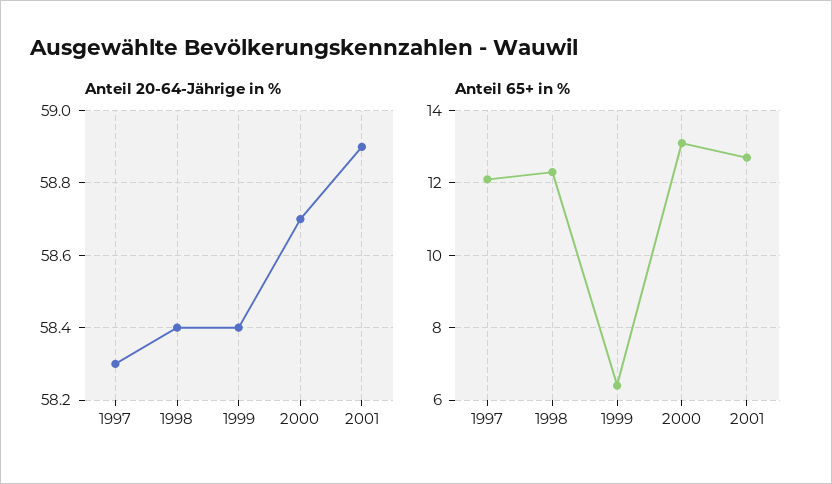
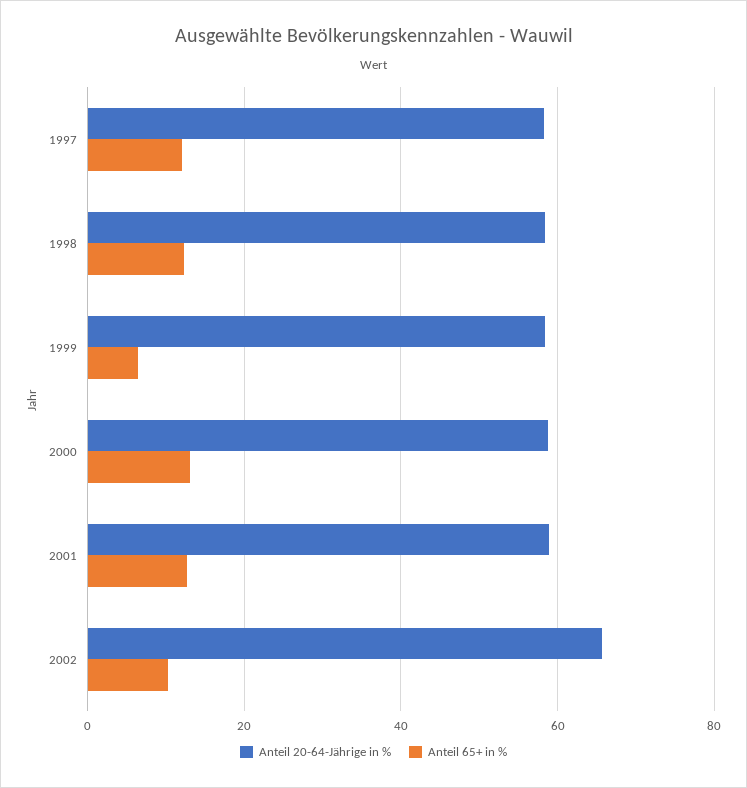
Anteil 20-64-Jährige in %, 2002: none -> 66
Anteil 65+ in %, 2002: none -> 10

